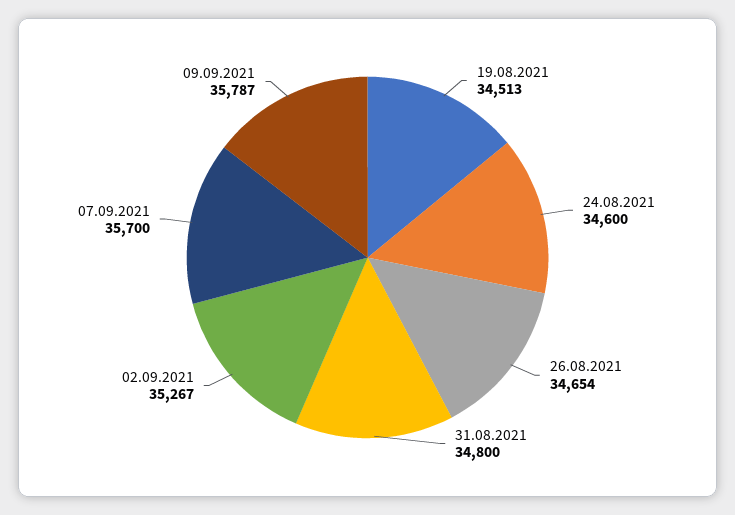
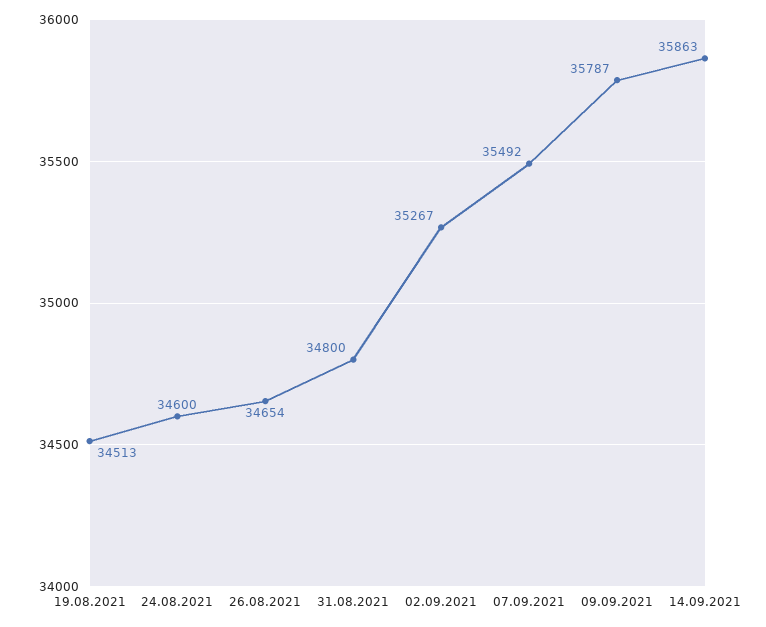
07.09.2021: 35700 -> 35492
14.09.2021: none -> 35863

